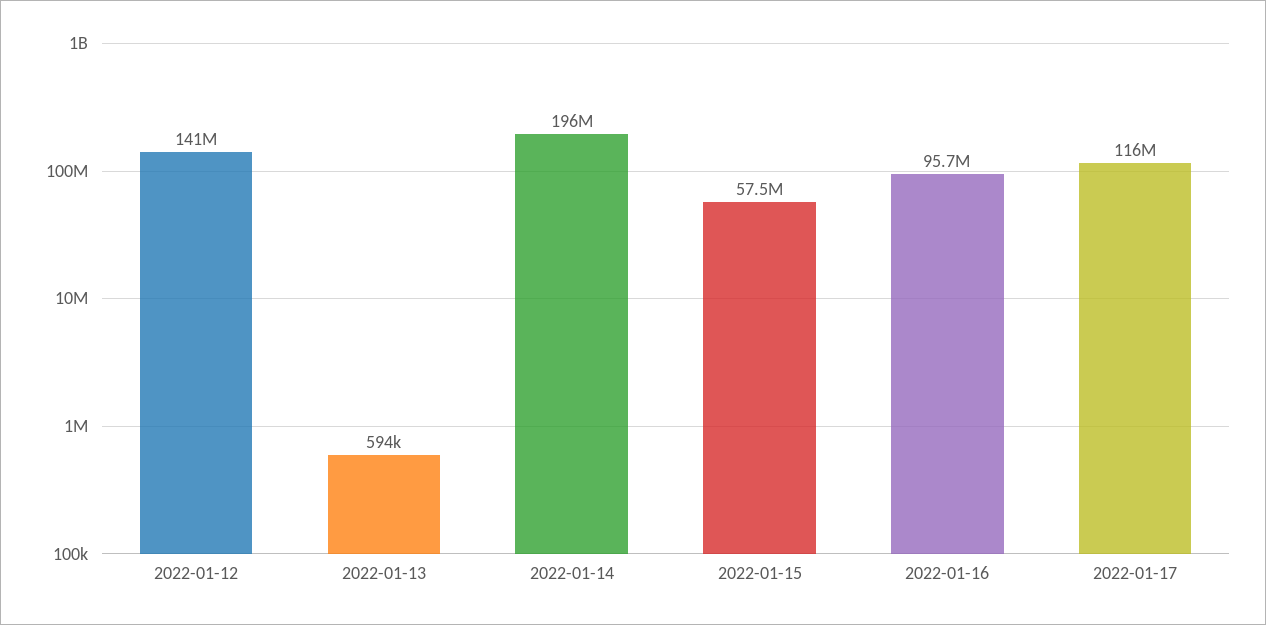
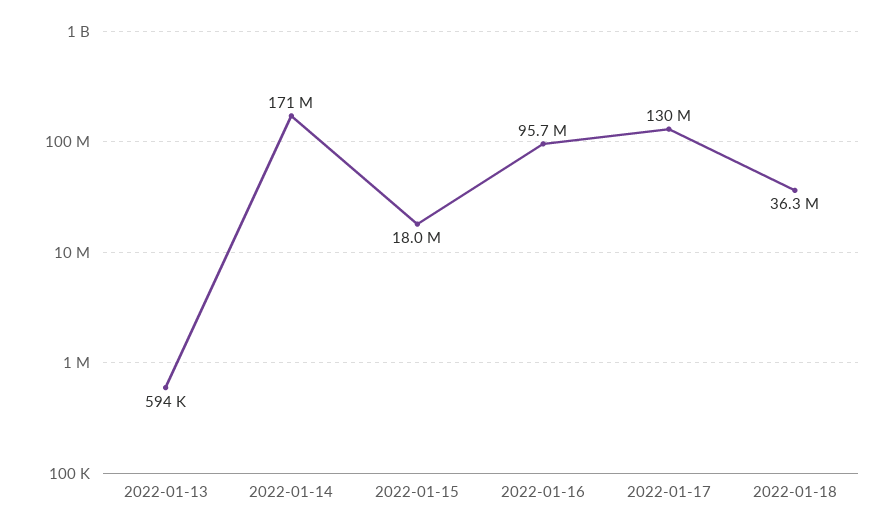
2022-01-12: 141000000 -> none
2022-01-14: 196000000 -> 171000000
2022-01-15: 57500000 -> 18000000
2022-01-17: 116000000 -> 130000000
2022-01-18: none -> 36300000

